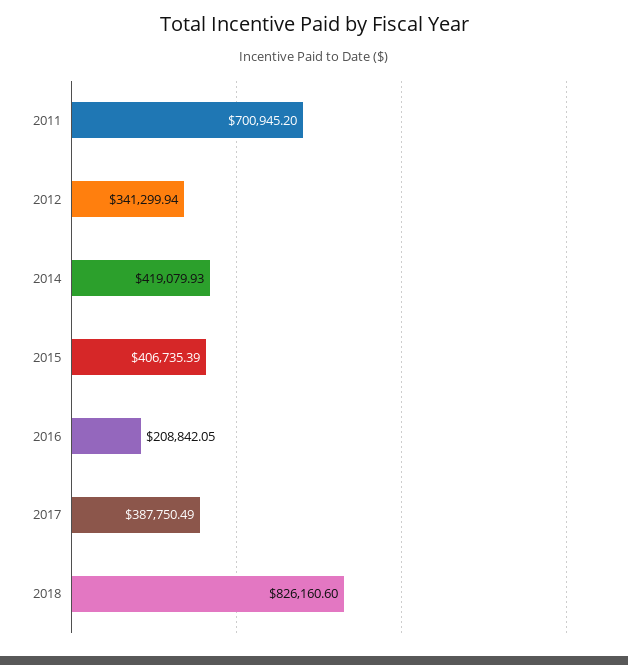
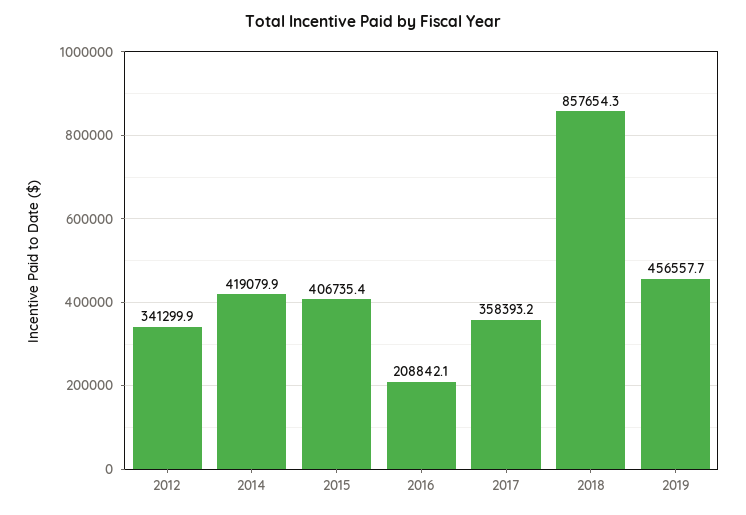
2011: 700945.2 -> none
2017: 387750.49 -> 358393.2
2018: 826160.6 -> 857654.3
2019: none -> 456557.7

